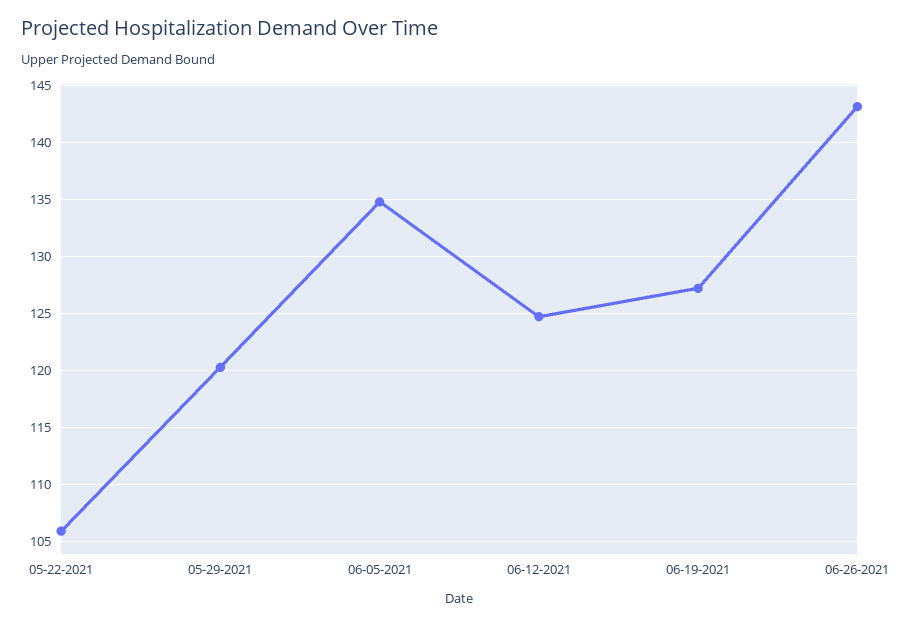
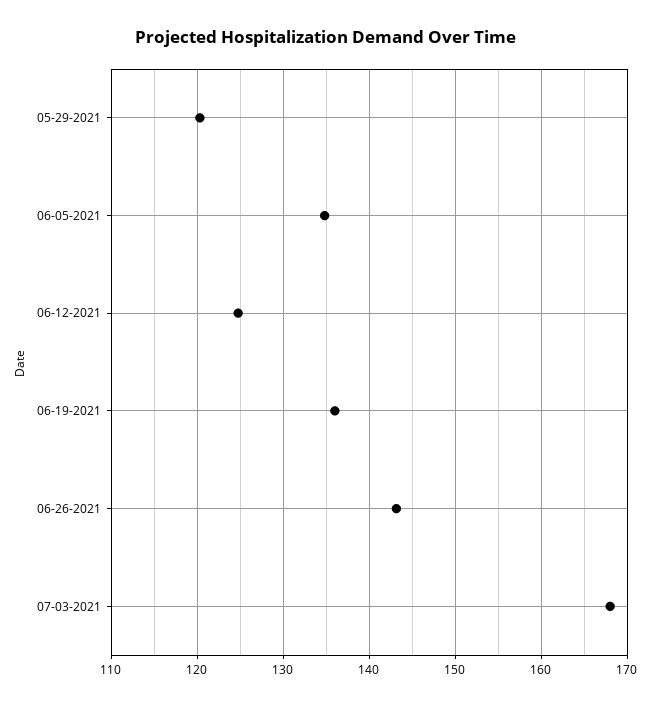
05-22-2021: 106 -> none
06-19-2021: 127 -> 136
07-03-2021: none -> 168

